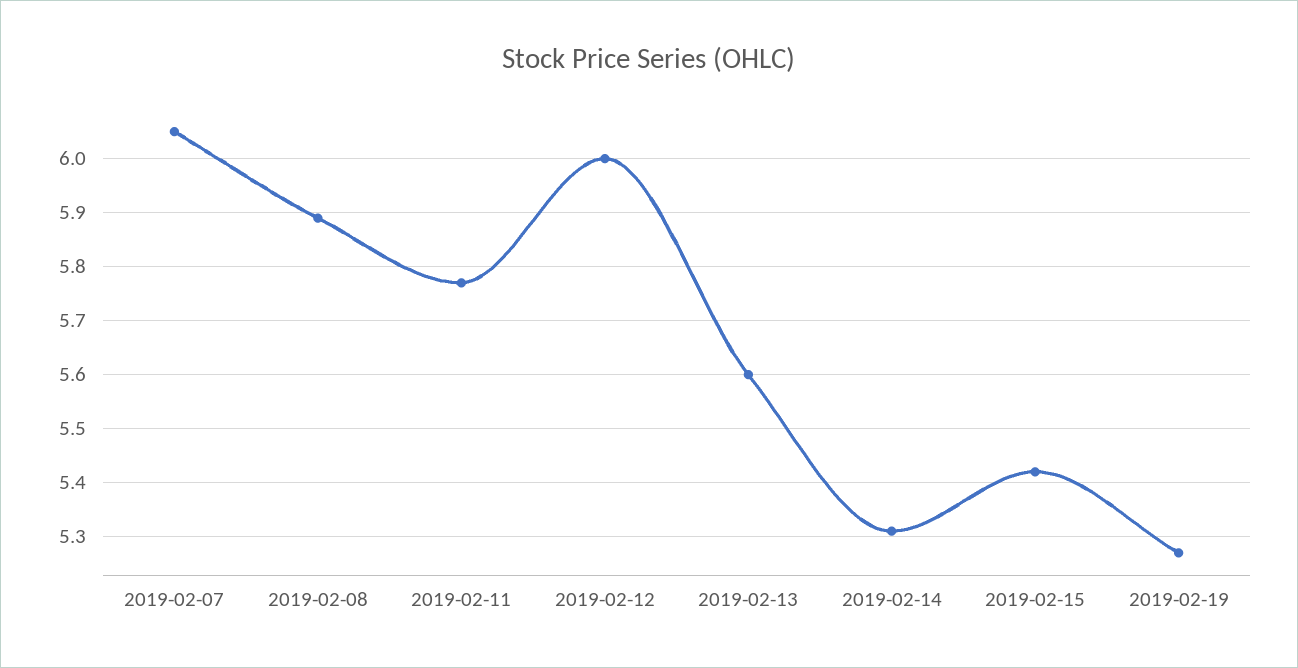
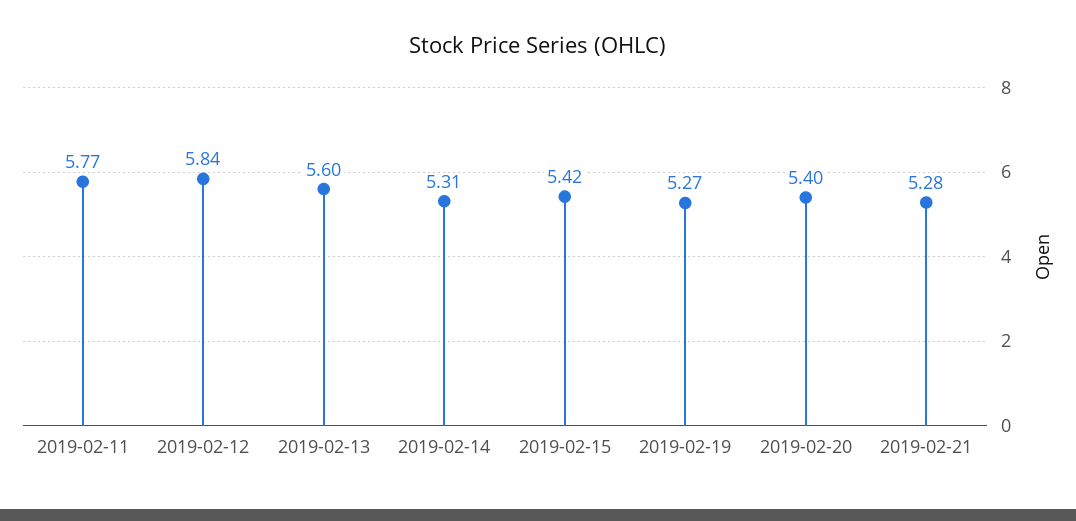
2019-02-07: 6.05 -> none
2019-02-08: 5.9 -> none
2019-02-12: 6 -> 5.84
2019-02-20: none -> 5.4
2019-02-21: none -> 5.28

